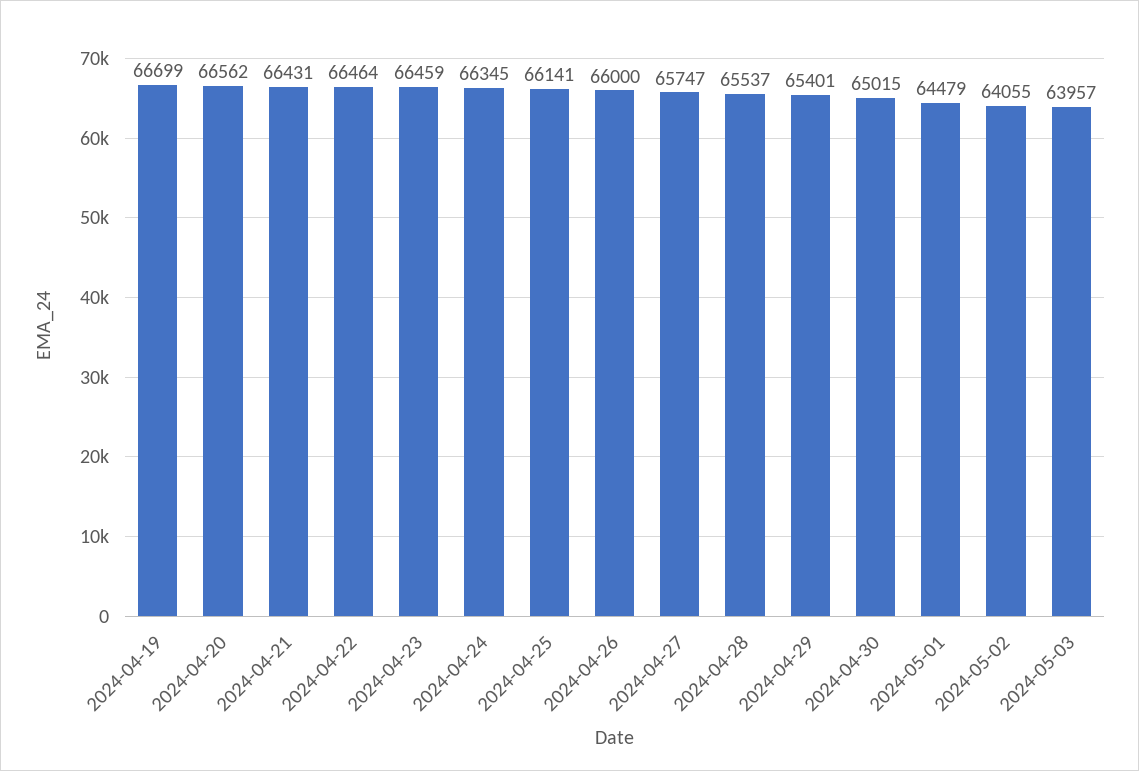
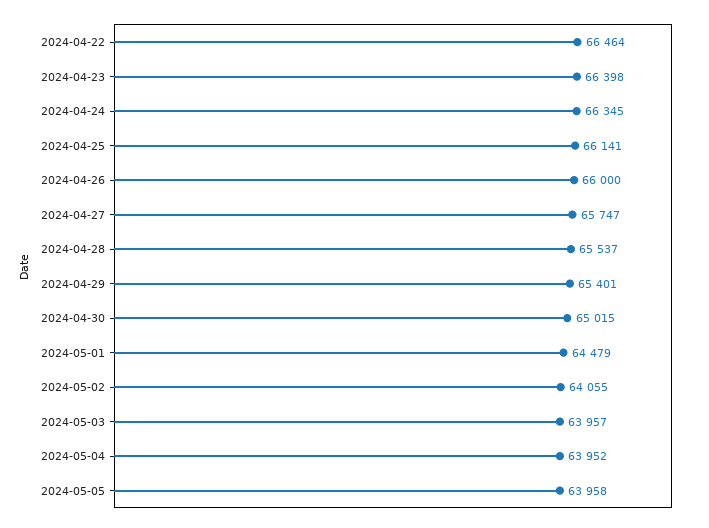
2024-04-19: 66699 -> none
2024-04-20: 66562 -> none
2024-04-21: 66431 -> none
2024-04-23: 66459 -> 66398
2024-05-04: none -> 63952
2024-05-05: none -> 63958

